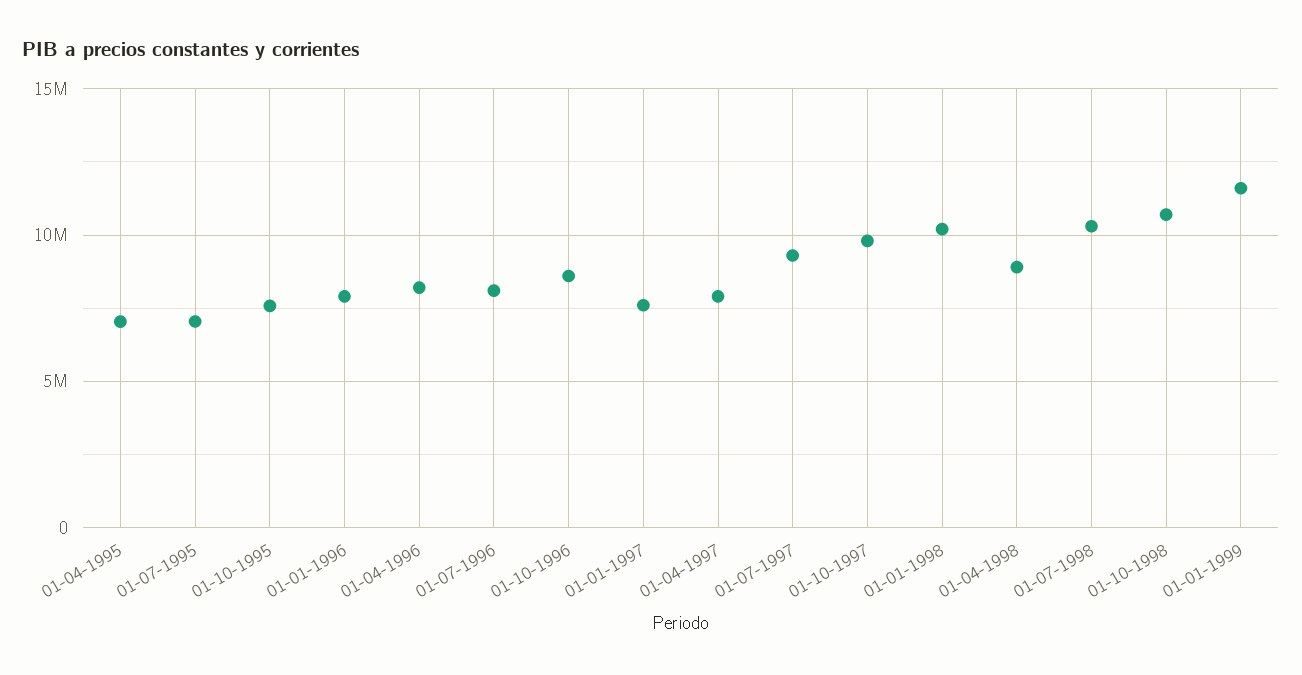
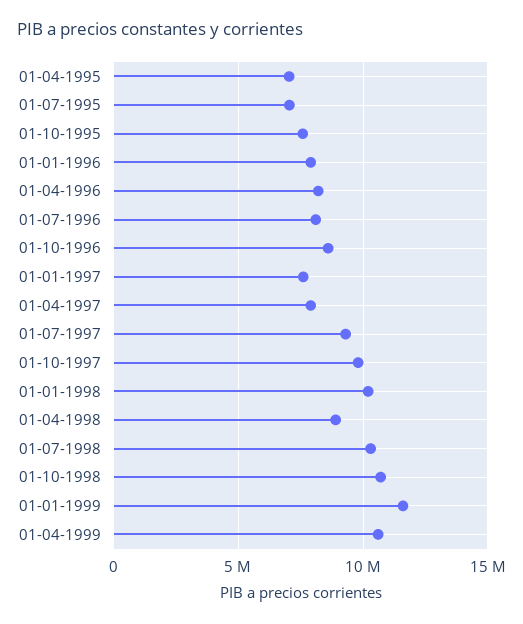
01-04-1999: none -> 10500000

